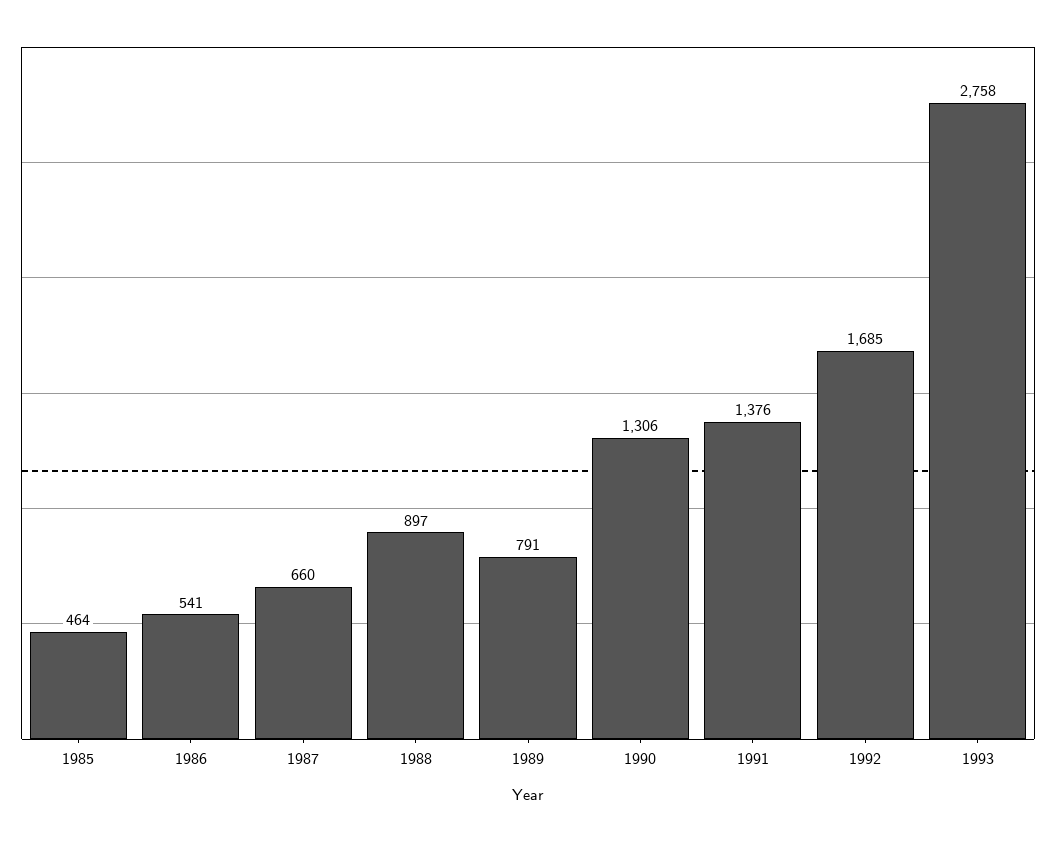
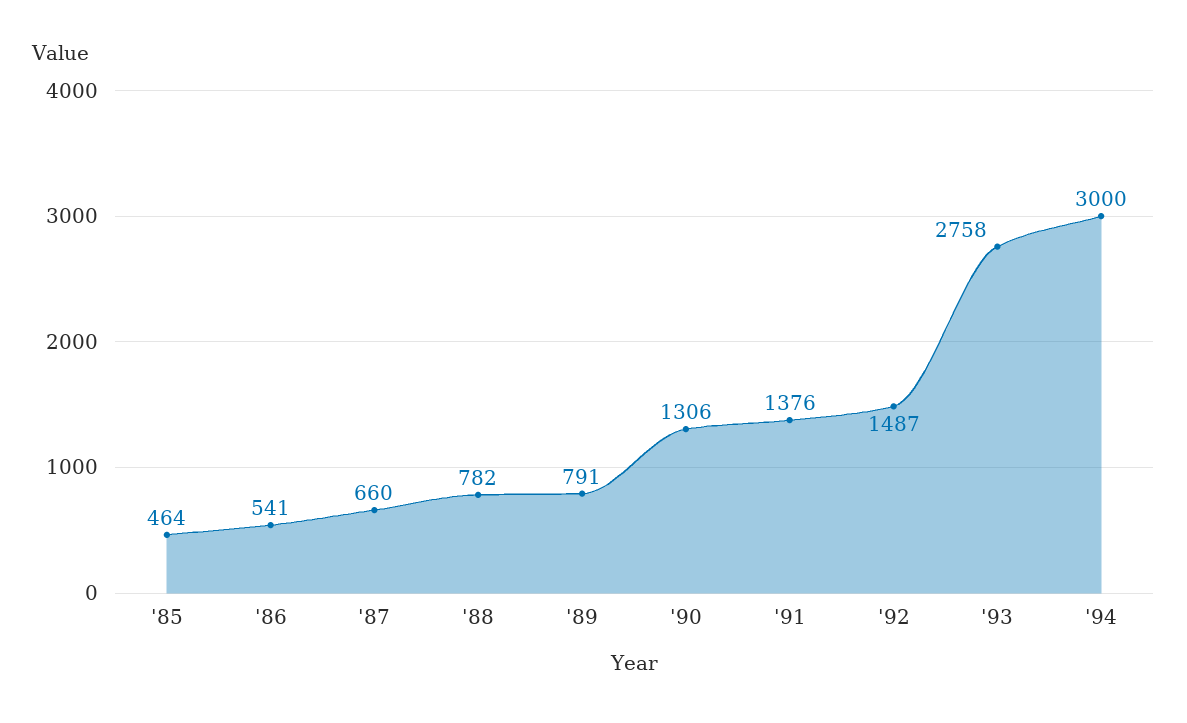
1988: 897 -> 782
1992: 1685 -> 1487
'94: none -> 3000

